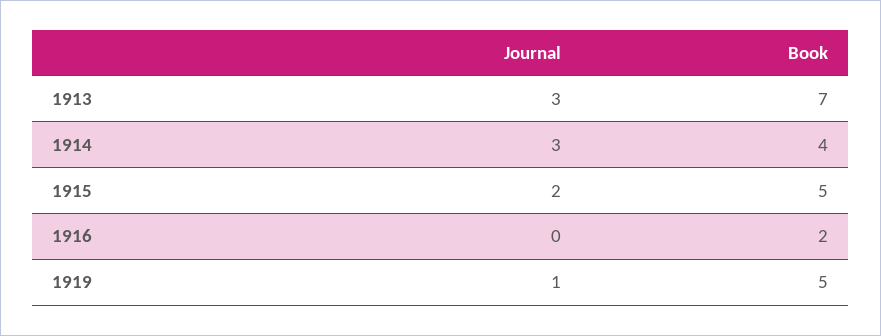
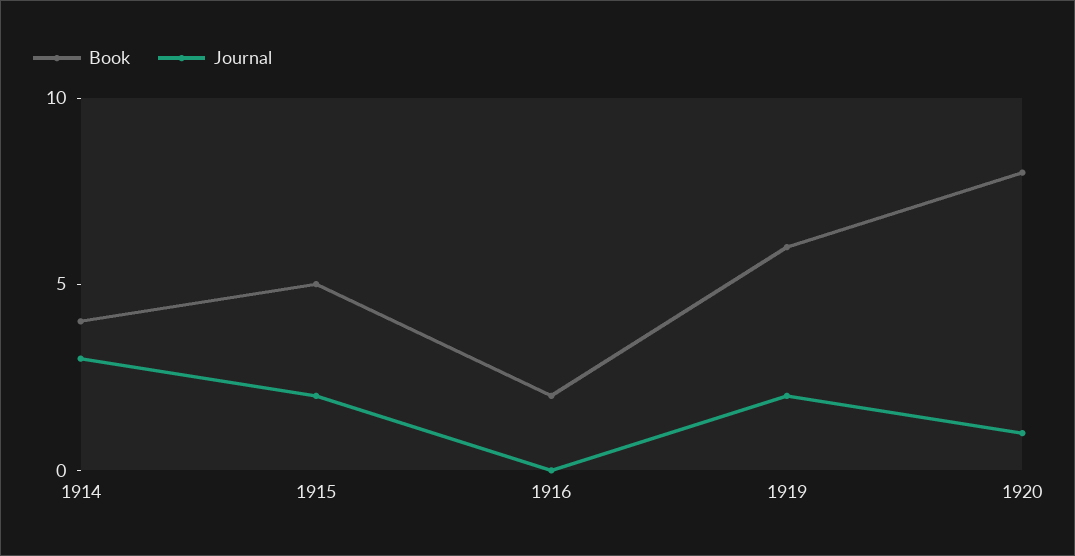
Journal, 1913: 3 -> none
Book, 1913: 7 -> none
Journal, 1919: 1 -> 2
Book, 1919: 5 -> 6
Book, 1920: none -> 8
Journal, 1920: none -> 1

